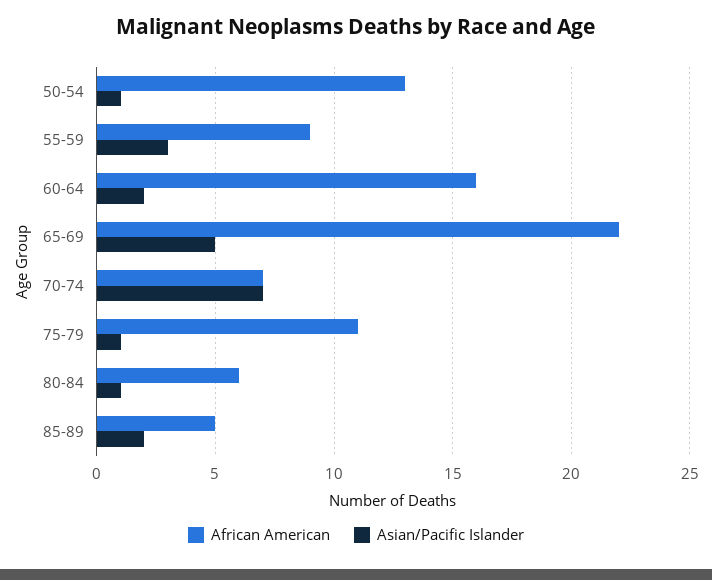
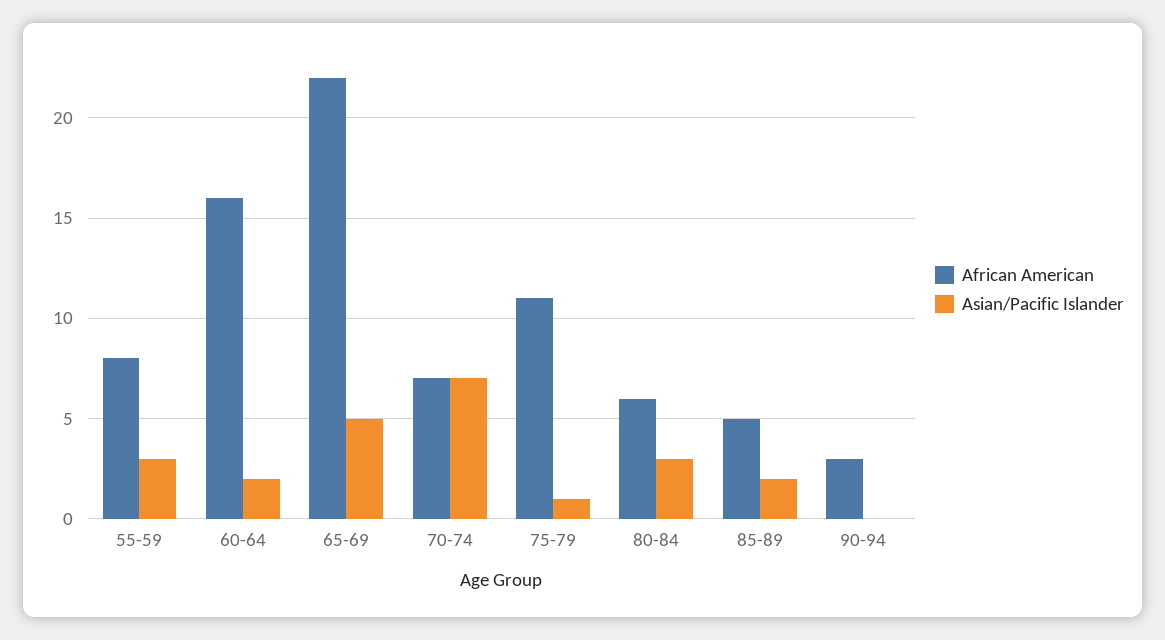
African American, 50-54: 13 -> none
Asian/Pacific Islander, 50-54: 1 -> none
African American, 55-59: 9 -> 8
Asian/Pacific Islander, 80-84: 1 -> 3
African American, 90-94: none -> 3
Asian/Pacific Islander, 90-94: none -> 0

